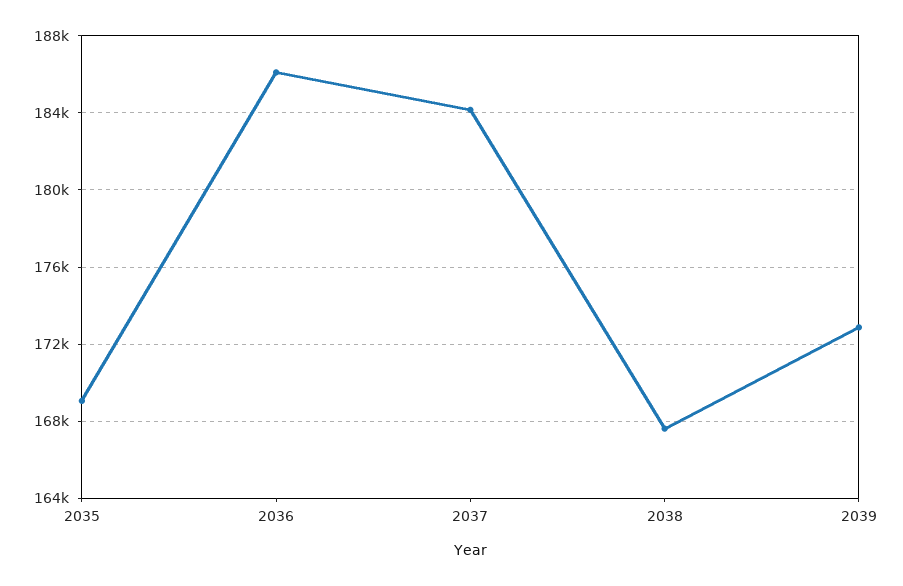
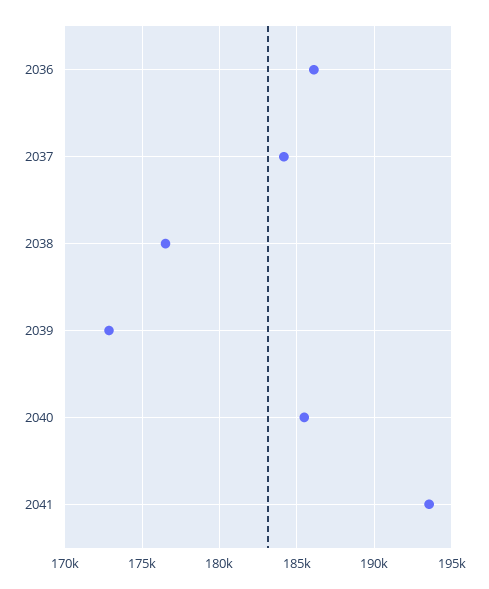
2035: 169000 -> none
2038: 167500 -> 176500
2040: none -> 185500
2041: none -> 193500

